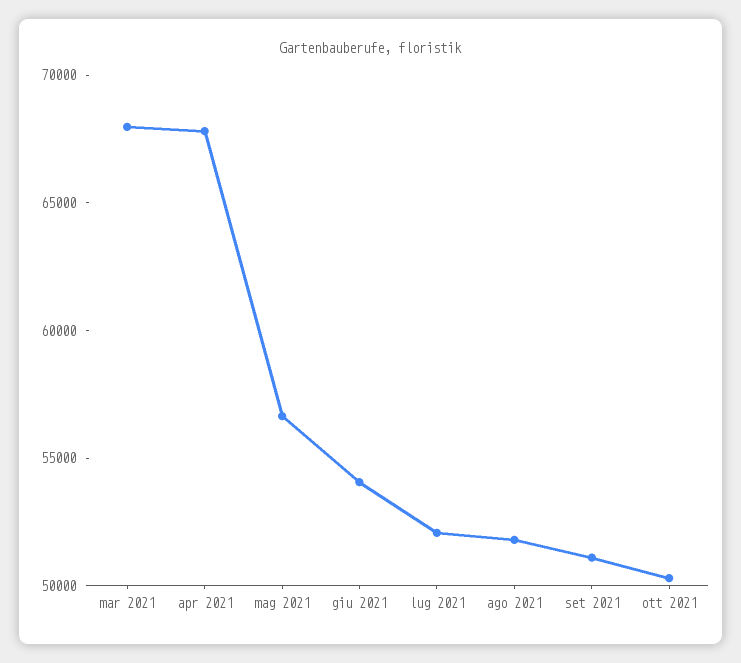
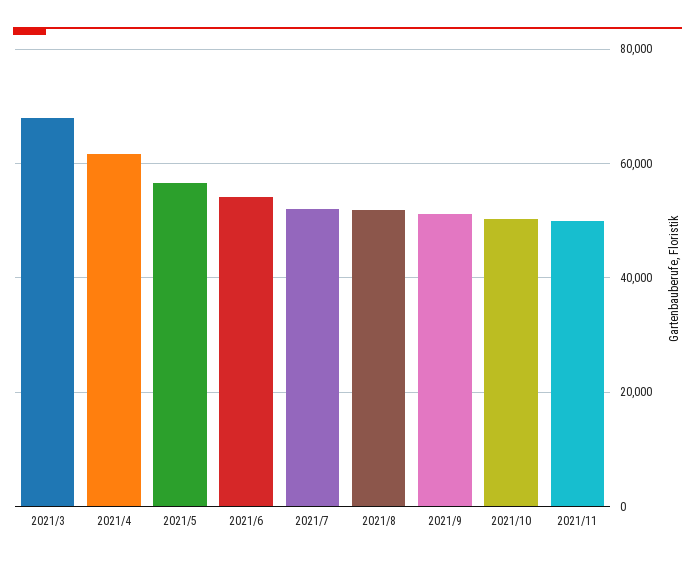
apr 2021: 68000 -> 62000
2021/11: none -> 50000

